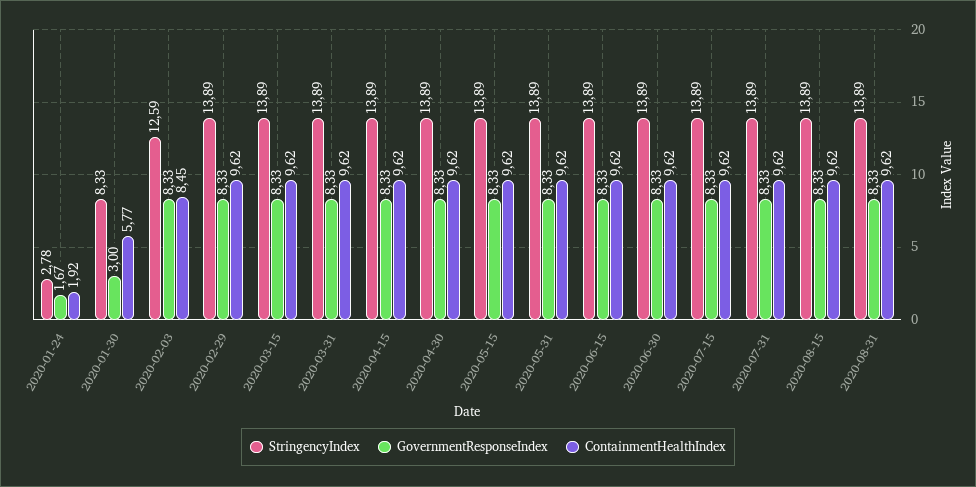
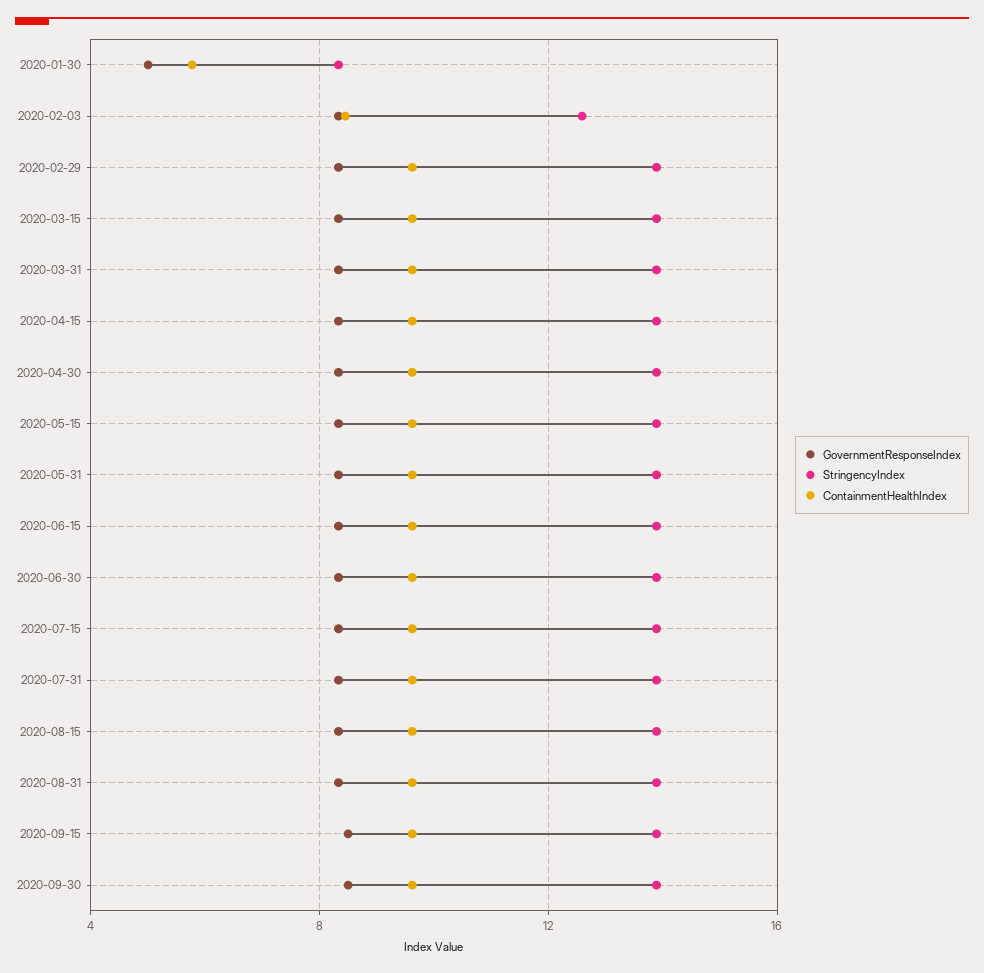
StringencyIndex, 2020-01-24: 2.78 -> none
GovernmentResponseIndex, 2020-01-24: 1.67 -> none
ContainmentHealthIndex, 2020-01-24: 1.92 -> none
GovernmentResponseIndex, 2020-01-30: 3 -> 5
GovernmentResponseIndex, 2020-09-15: none -> 8.5
StringencyIndex, 2020-09-15: none -> 14
ContainmentHealthIndex, 2020-09-15: none -> 9.5
GovernmentResponseIndex, 2020-09-30: none -> 8.5
StringencyIndex, 2020-09-30: none -> 14
ContainmentHealthIndex, 2020-09-30: none -> 9.5

